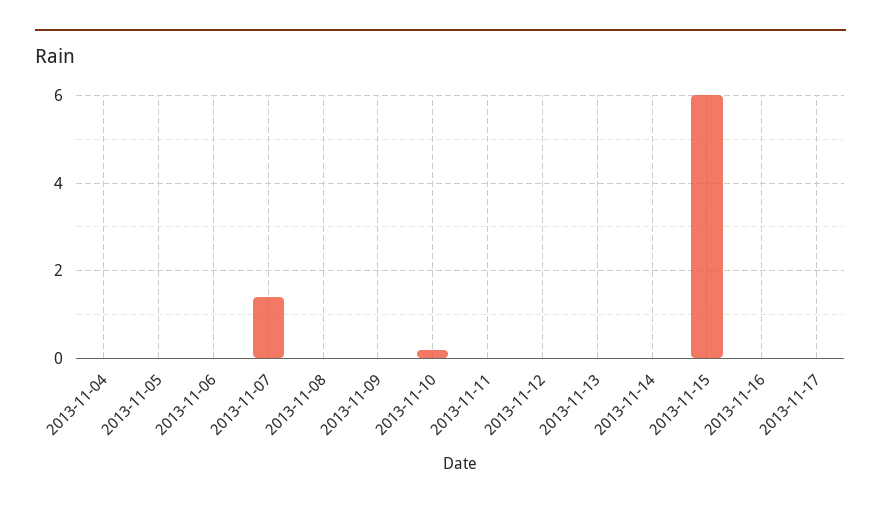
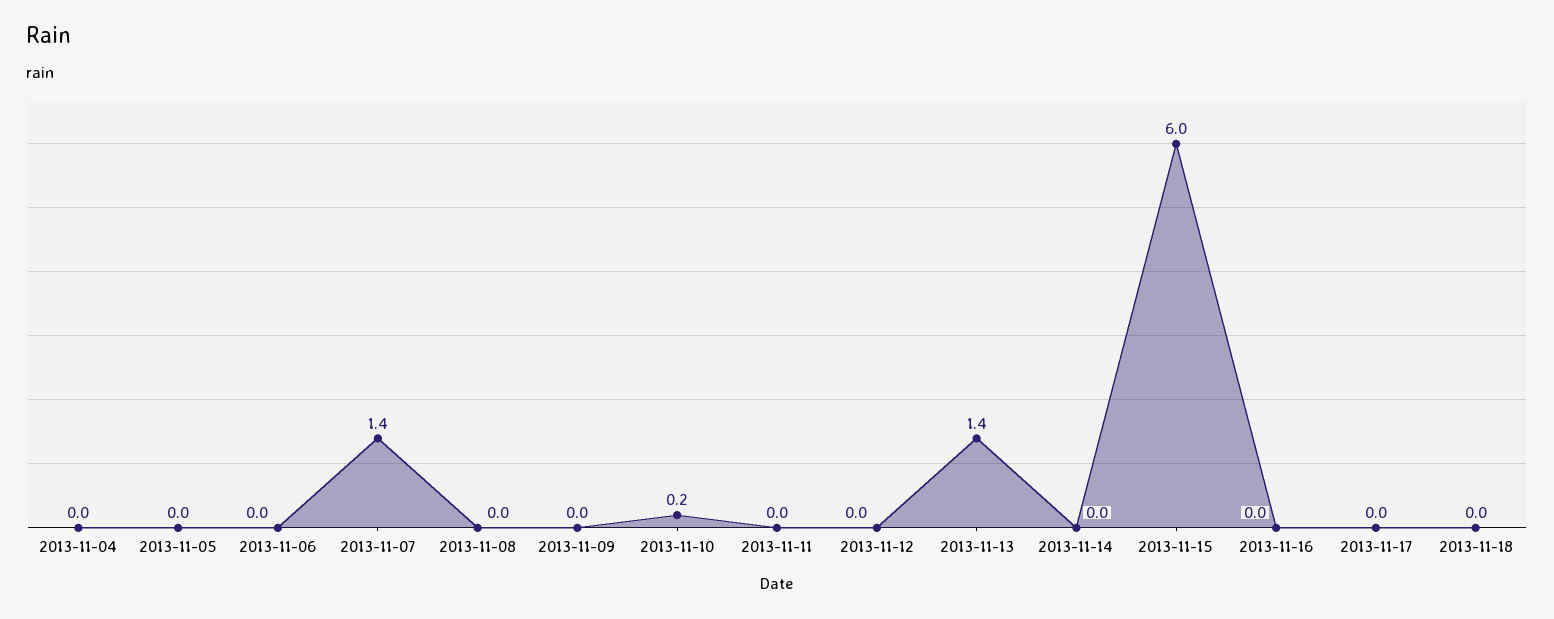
2013-11-13: 0 -> 1.4
2013-11-18: none -> 0

